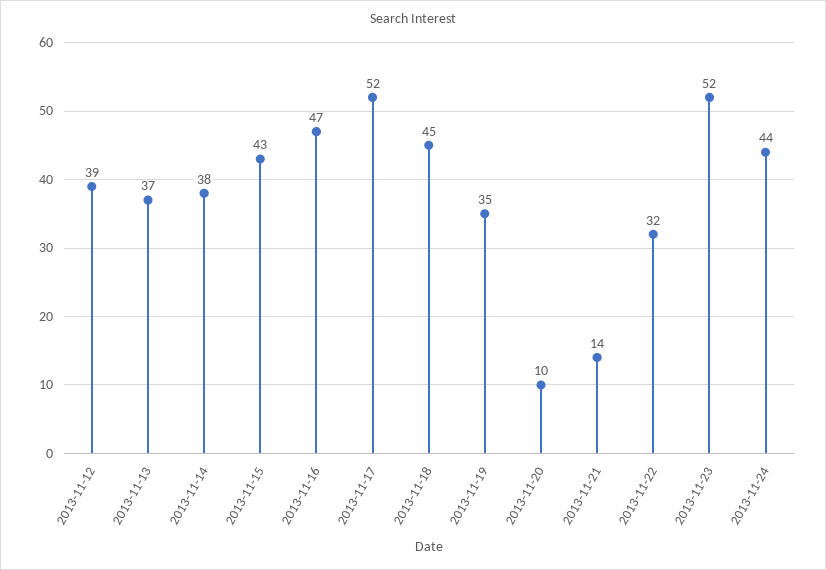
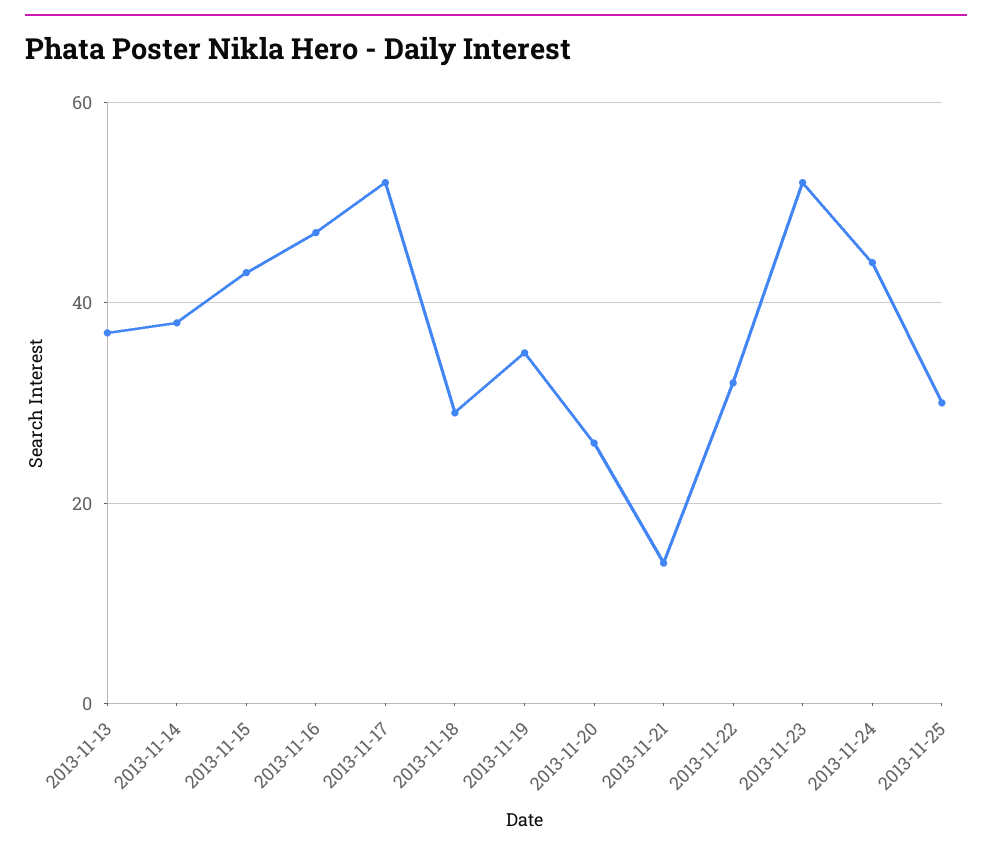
2013-11-12: 39 -> none
2013-11-18: 45 -> 30
2013-11-20: 10 -> 25
2013-11-25: none -> 30

